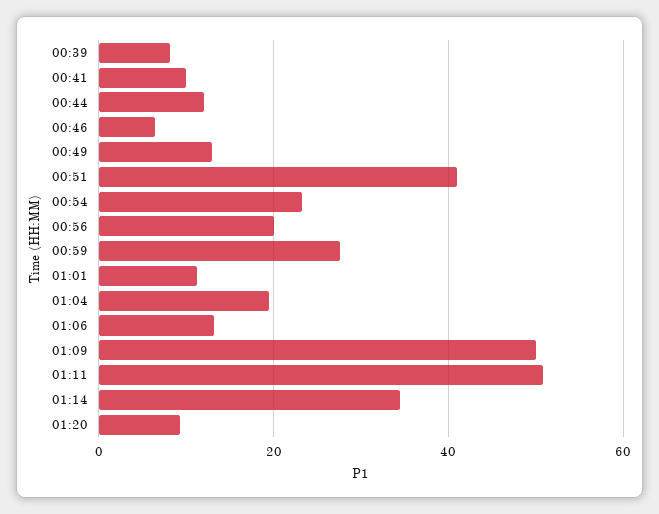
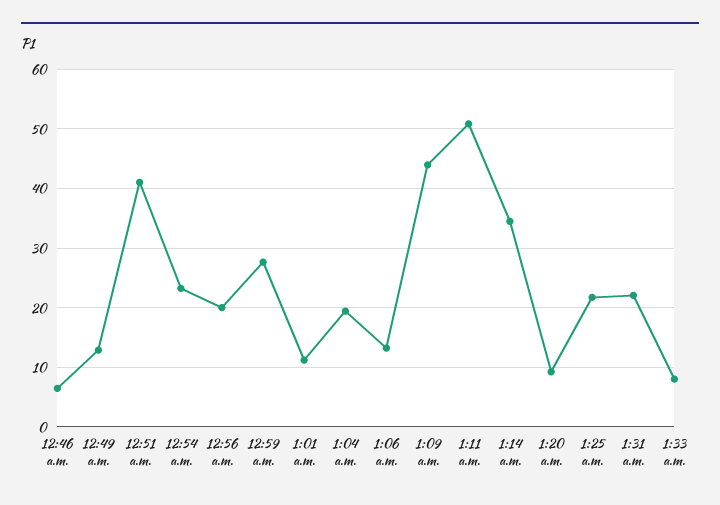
00:39: 8 -> none
00:41: 10 -> none
00:44: 12 -> none
01:09: 50 -> 44
1:25 a.m.: none -> 22
1:31 a.m.: none -> 22
1:33 a.m.: none -> 8

